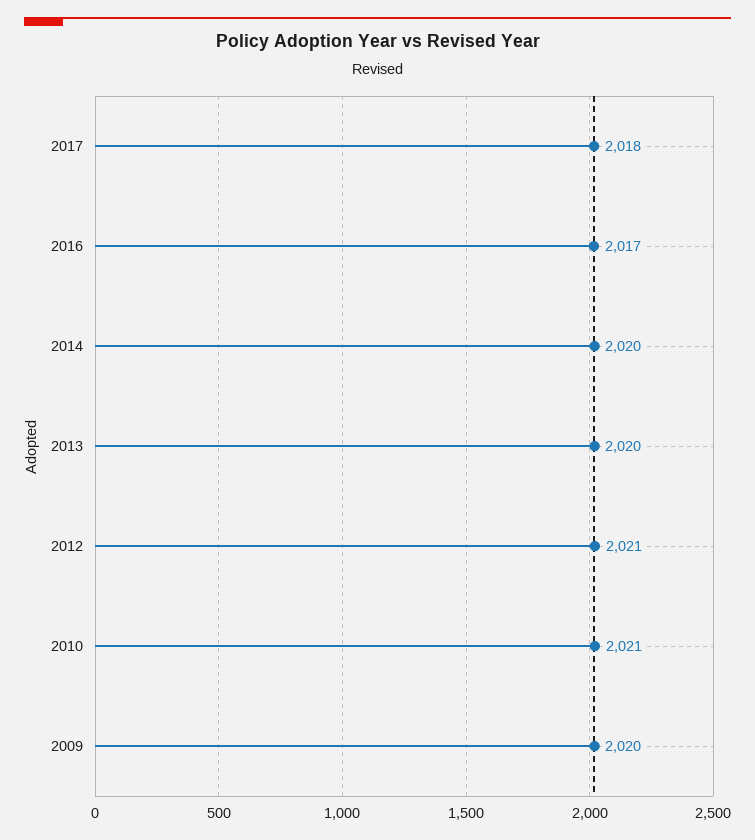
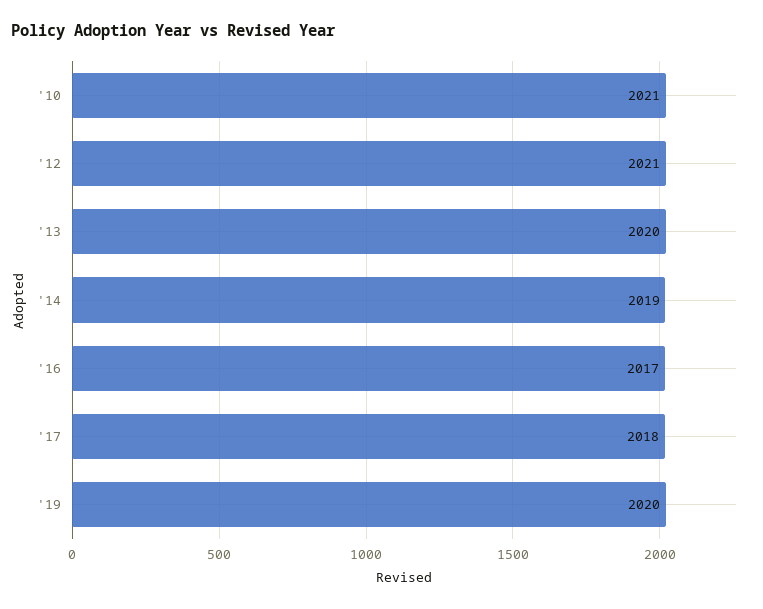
2014: 2020 -> 2019
2009: 2020 -> none
'19: none -> 2020

